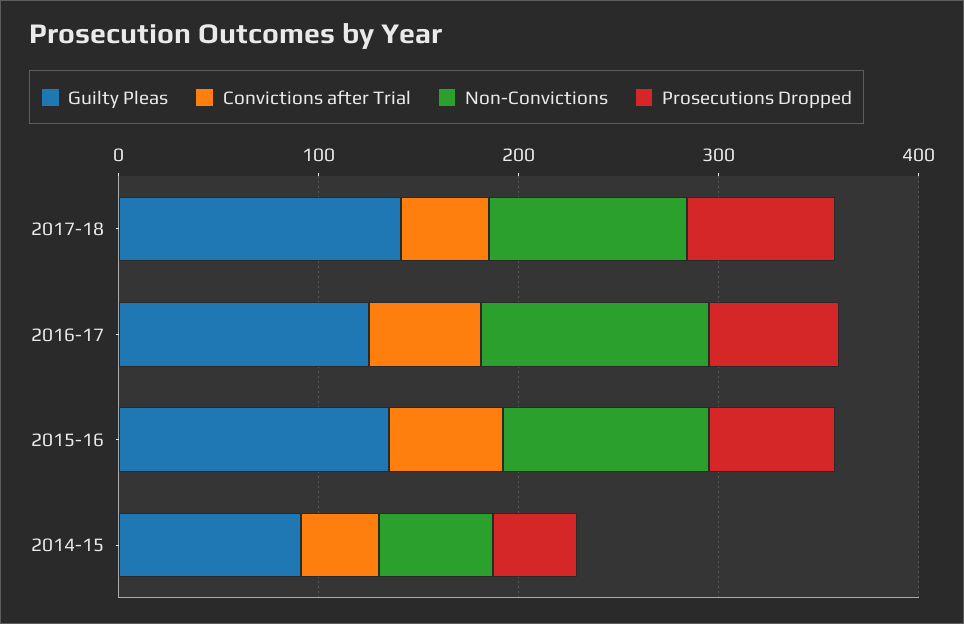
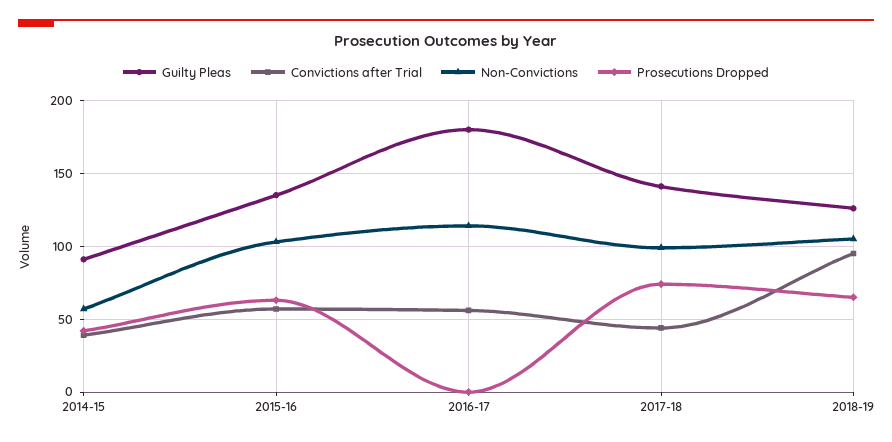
Guilty Pleas, 2016-17: 120 -> 180
Prosecutions Dropped, 2016-17: 60 -> 0
Guilty Pleas, 2018-19: none -> 125
Convictions after Trial, 2018-19: none -> 95
Non-Convictions, 2018-19: none -> 105
Prosecutions Dropped, 2018-19: none -> 65

